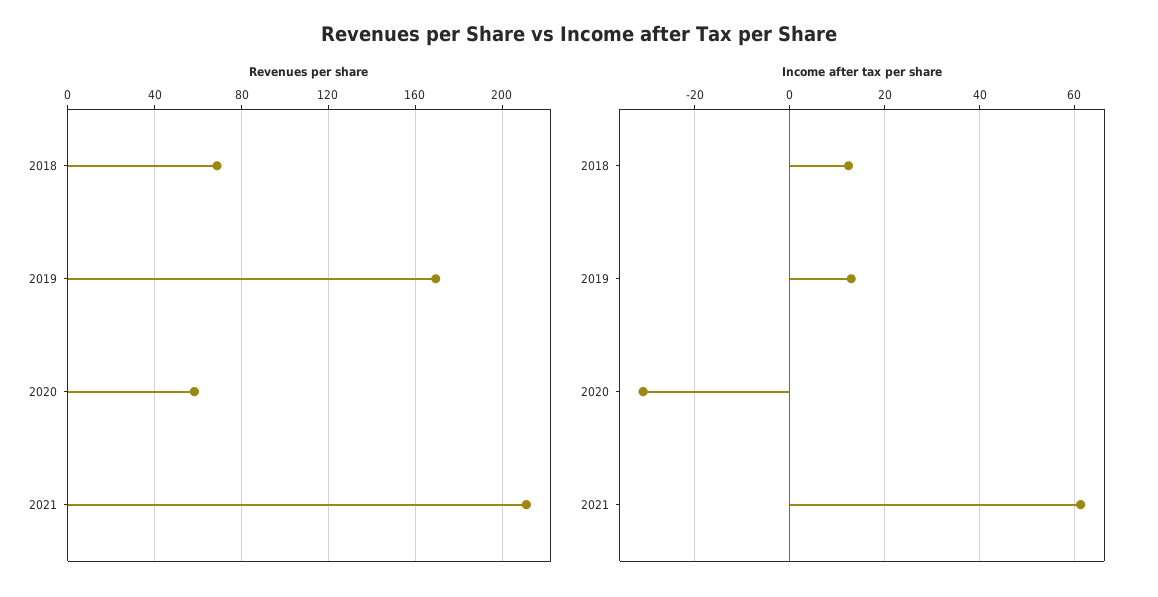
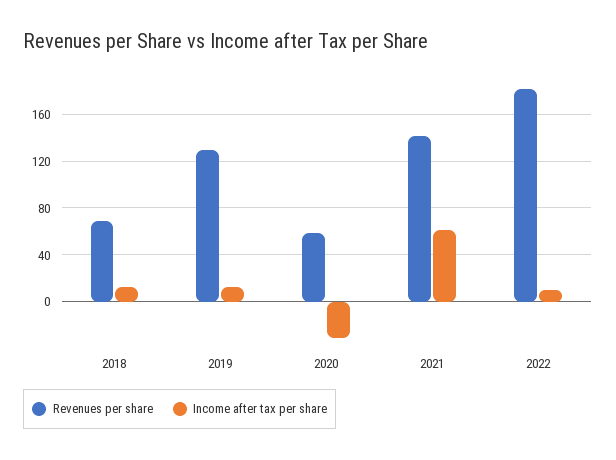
Revenues per share, 2019: 170 -> 130
Revenues per share, 2021: 210 -> 140
Revenues per share, 2022: none -> 180
Income after tax per share, 2022: none -> 10

